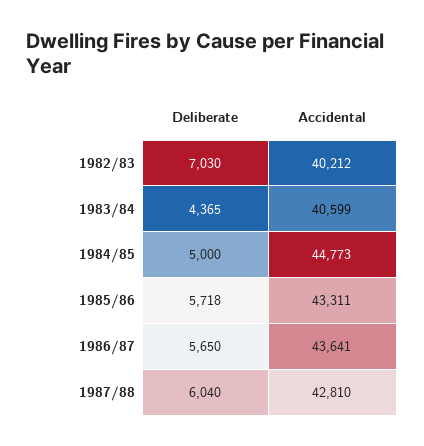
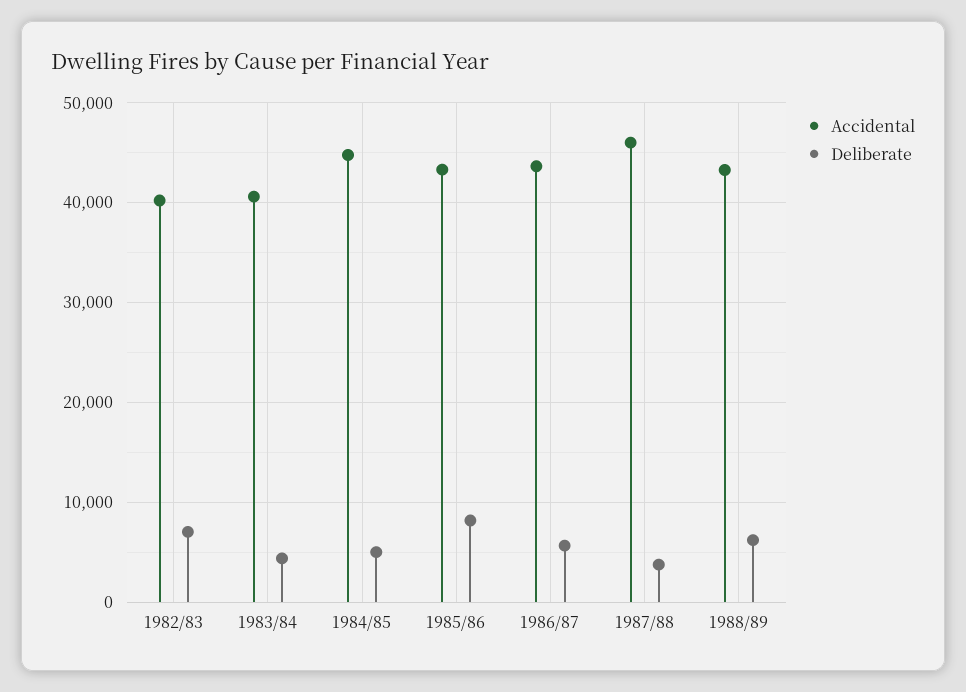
Deliberate, 1985/86: 5718 -> 8000
Deliberate, 1987/88: 6040 -> 4000
Accidental, 1987/88: 42810 -> 46000
Accidental, 1988/89: none -> 43000
Deliberate, 1988/89: none -> 6000

